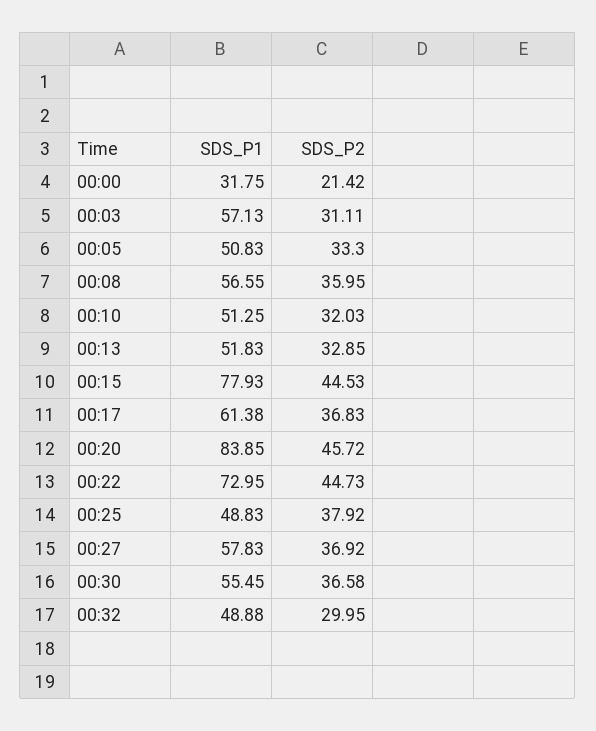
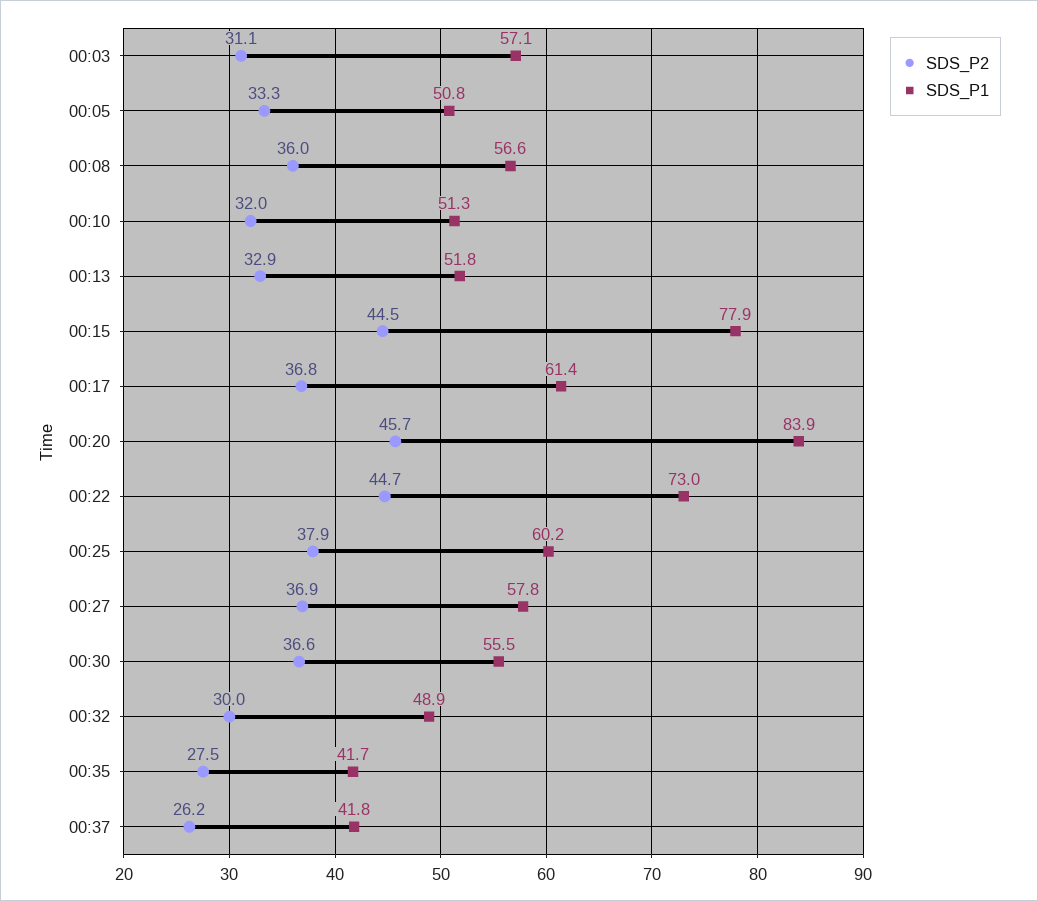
SDS_P1, 00:00: 31.75 -> none
SDS_P2, 00:00: 21.42 -> none
SDS_P1, 00:25: 48.83 -> 60.2
SDS_P2, 00:35: none -> 27.5
SDS_P1, 00:35: none -> 41.7
SDS_P2, 00:37: none -> 26.2
SDS_P1, 00:37: none -> 41.8

